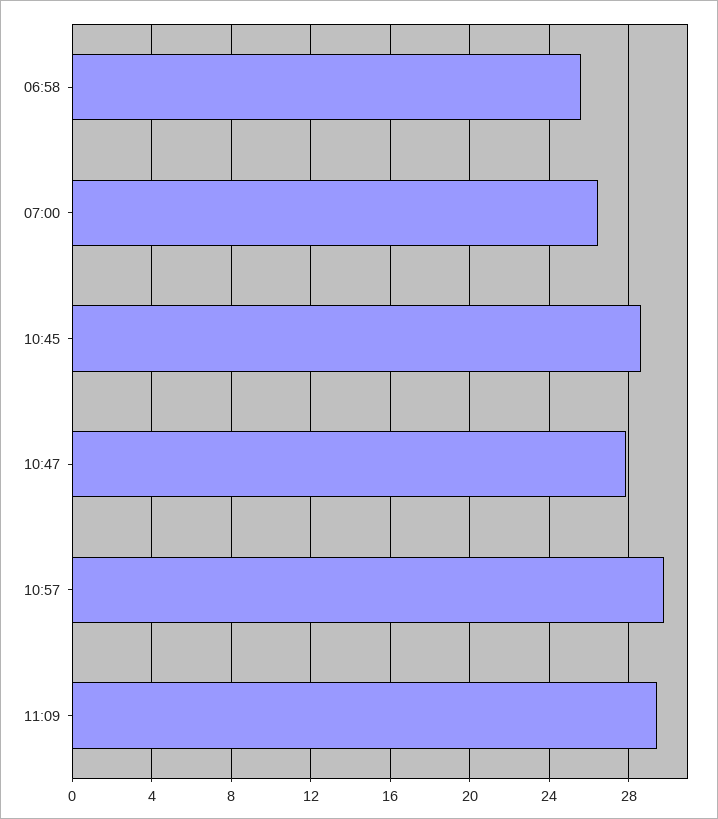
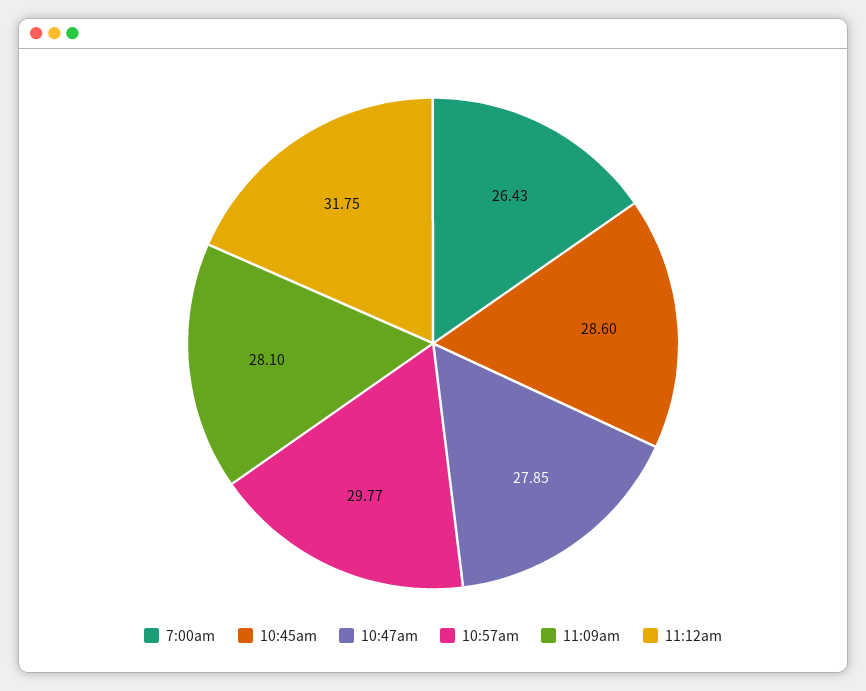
06:58: 25.5 -> none
11:09: 29.5 -> 28.1
11:12am: none -> 31.75

